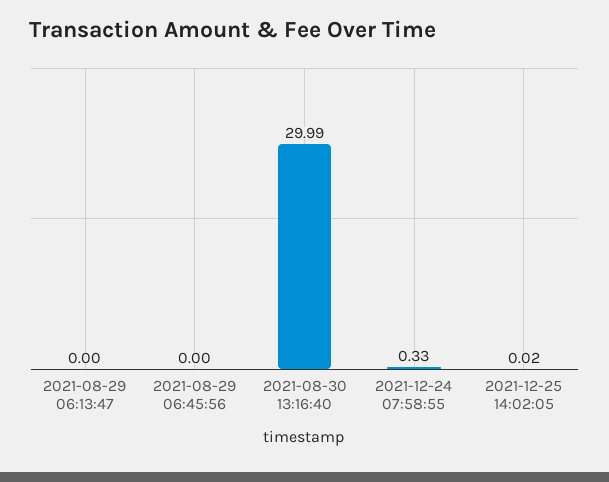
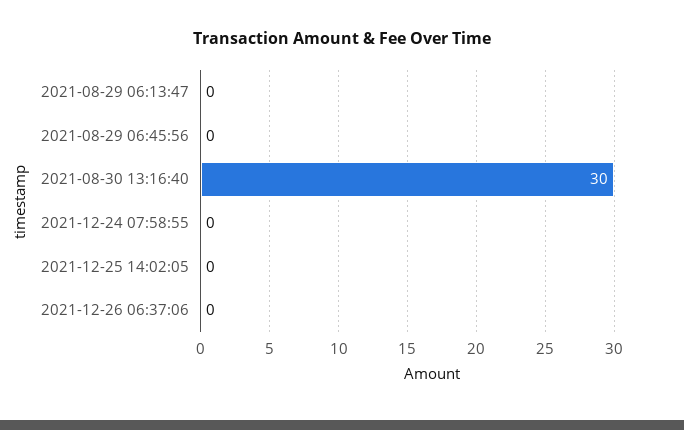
2021-12-24 07:58:55: 0.33 -> 0
2021-12-26 06:37:06: none -> 0

